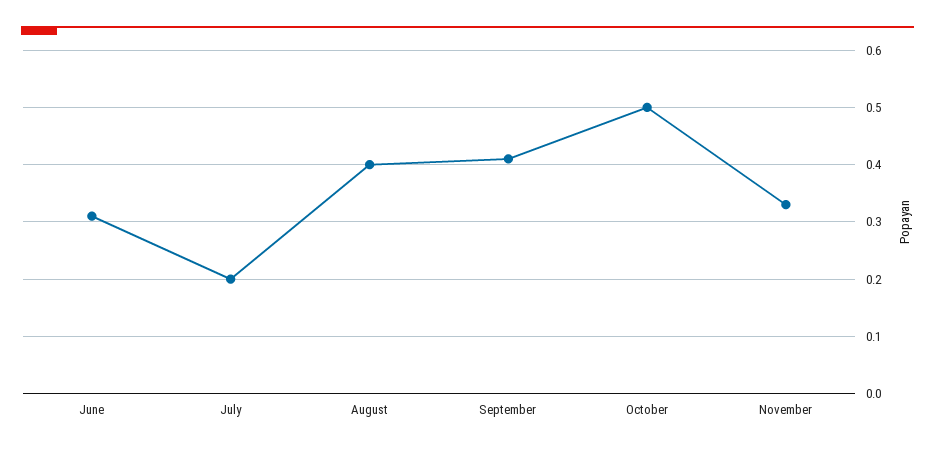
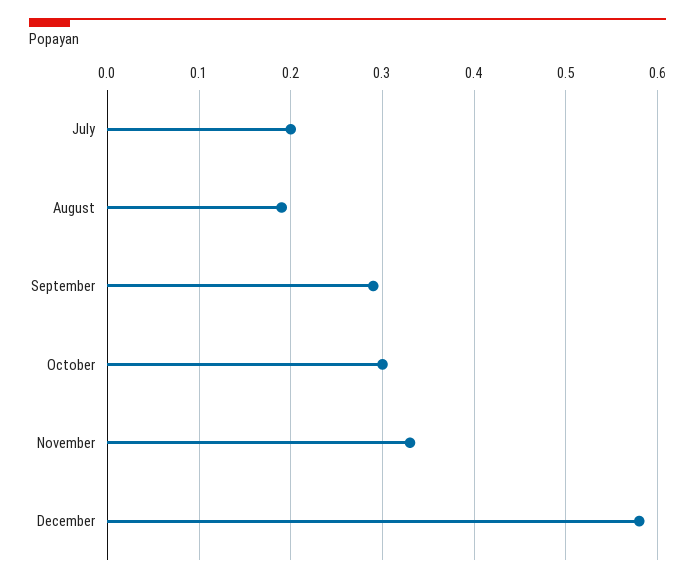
June: 0.3 -> none
August: 0.4 -> 0.19
September: 0.4 -> 0.29
October: 0.5 -> 0.3
December: none -> 0.58

